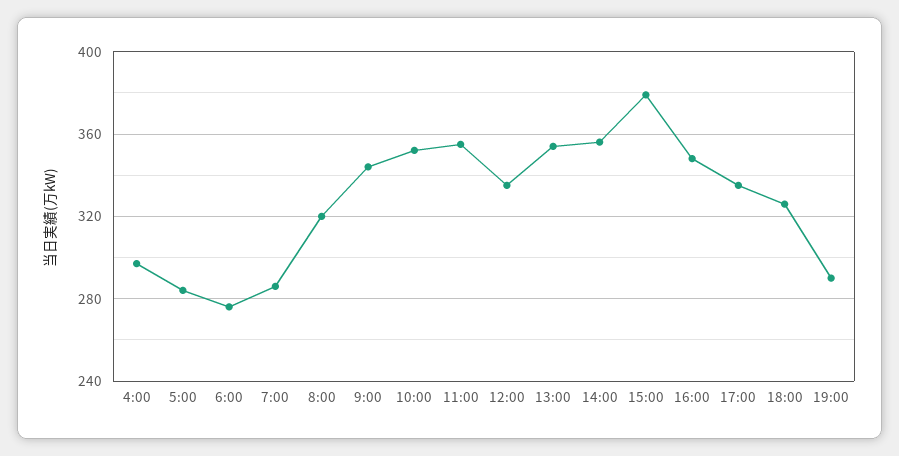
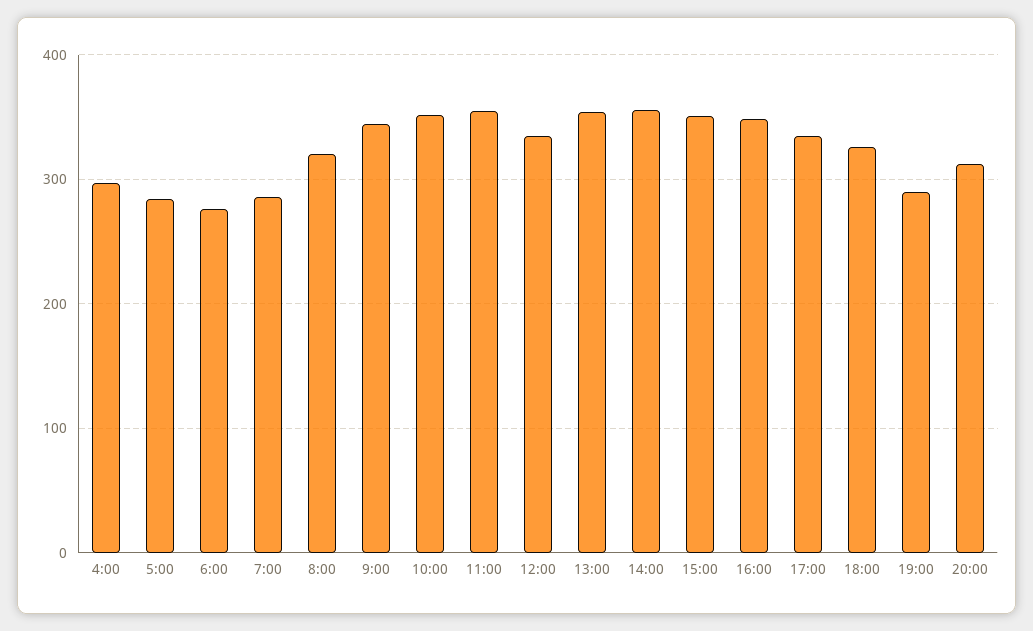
15:00: 380 -> 350
20:00: none -> 310

